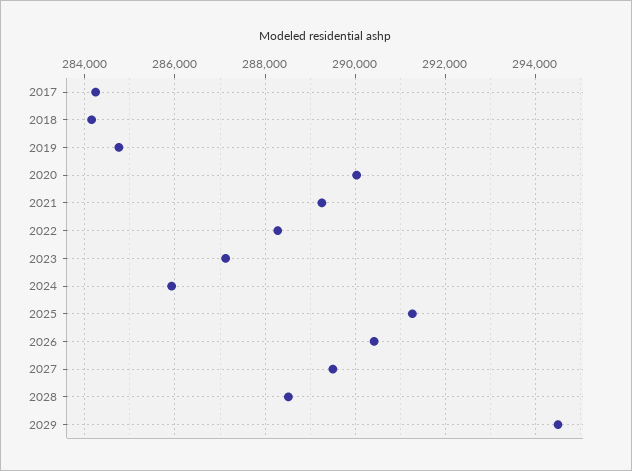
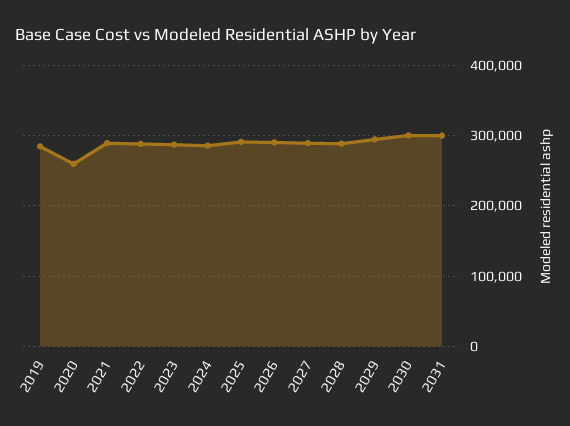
2017: 284200 -> none
2018: 284200 -> none
2020: 290000 -> 260000
2030: none -> 300000
2031: none -> 300000

